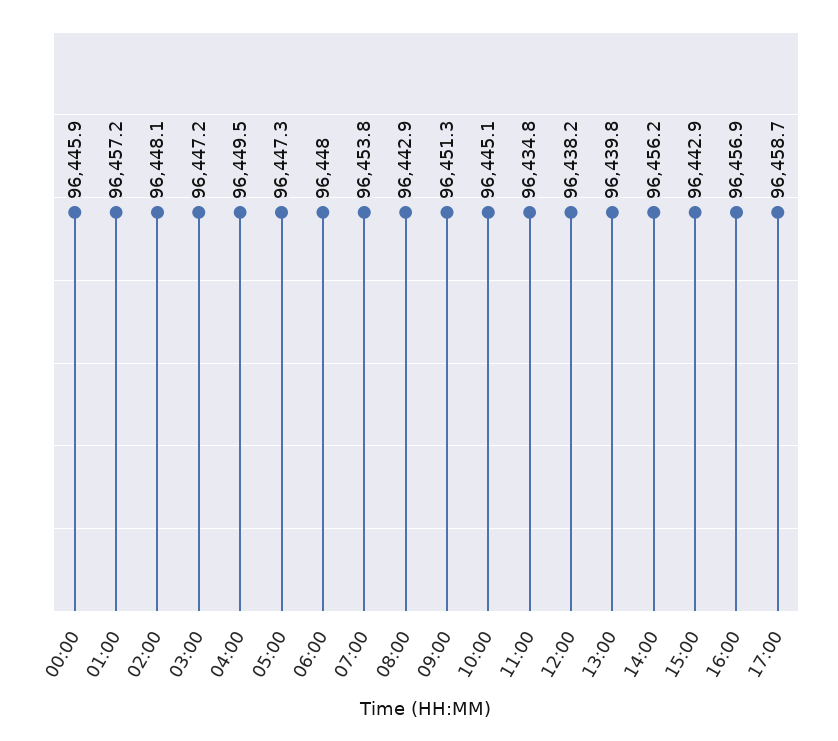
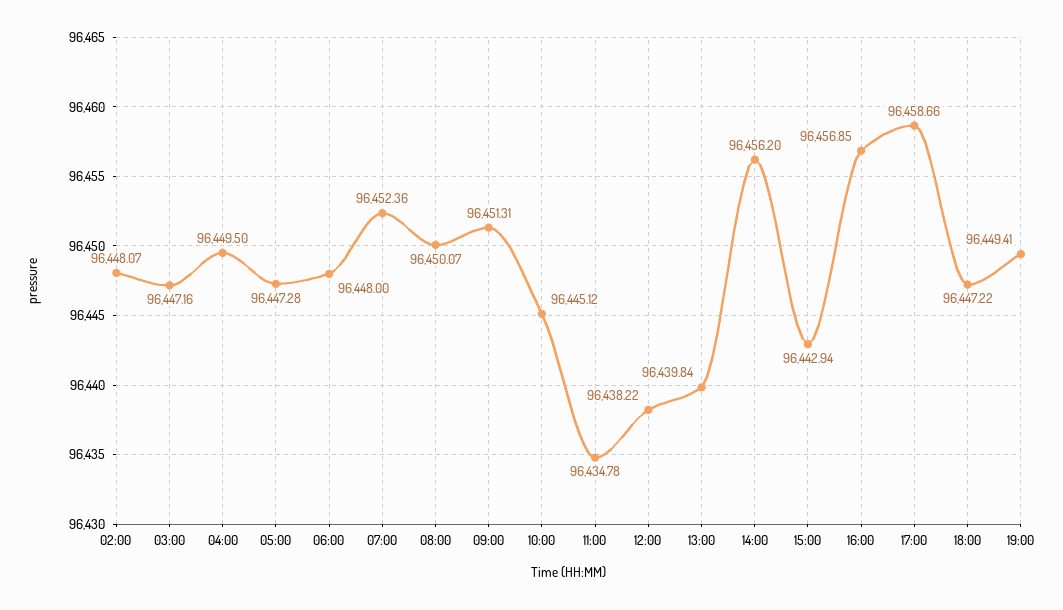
00:00: 96445.9 -> none
01:00: 96457.2 -> none
07:00: 96453.8 -> 96452.36
08:00: 96442.9 -> 96450.07
18:00: none -> 96447.22
19:00: none -> 96449.41

